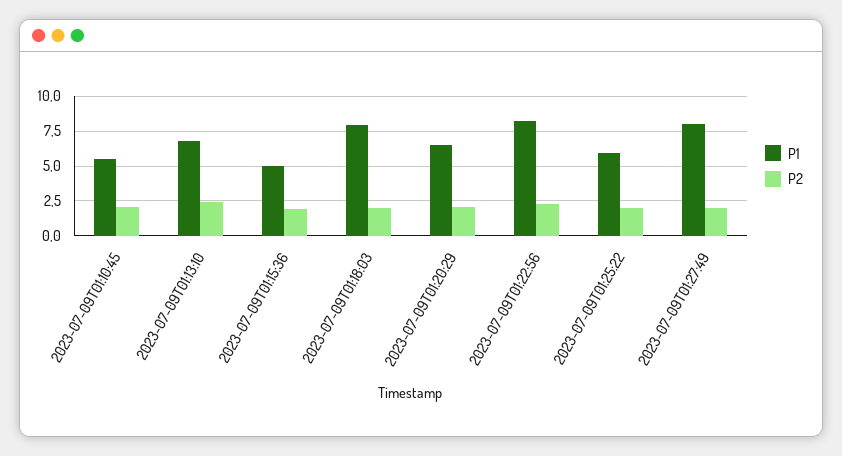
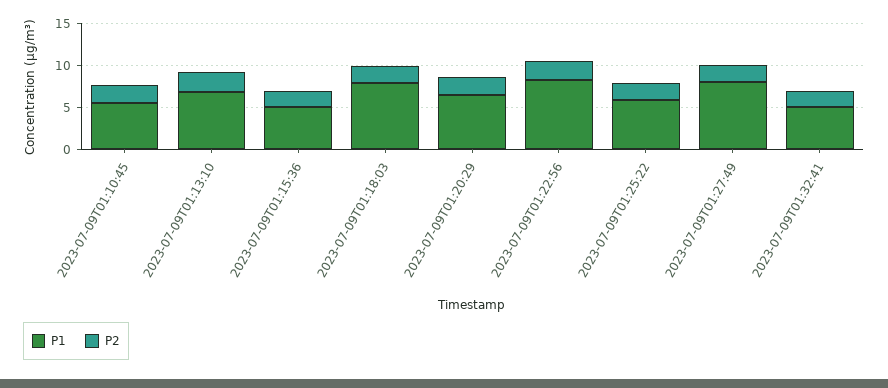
P1, 2023-07-09T01:32:41: none -> 5
P2, 2023-07-09T01:32:41: none -> 2

